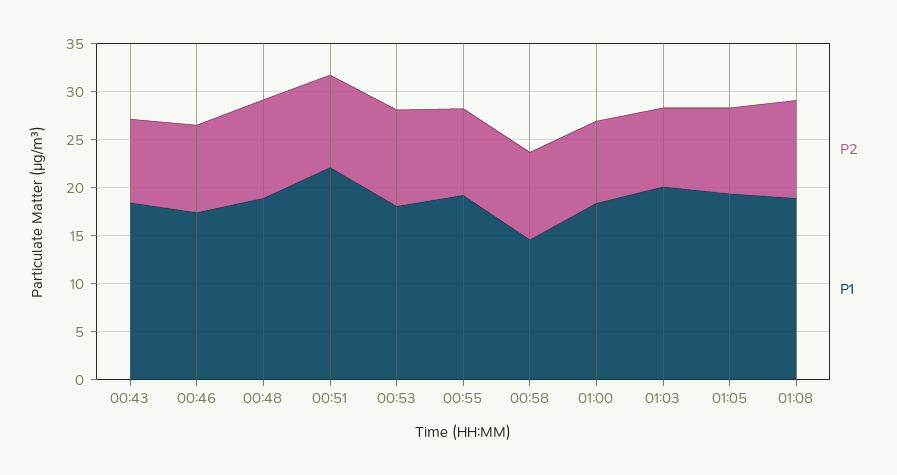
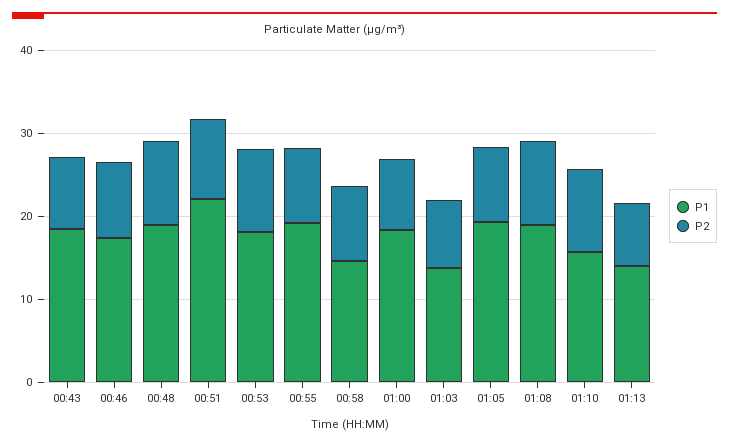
P1, 01:03: 20 -> 14
P1, 01:10: none -> 16
P2, 01:10: none -> 10
P1, 01:13: none -> 14
P2, 01:13: none -> 8

